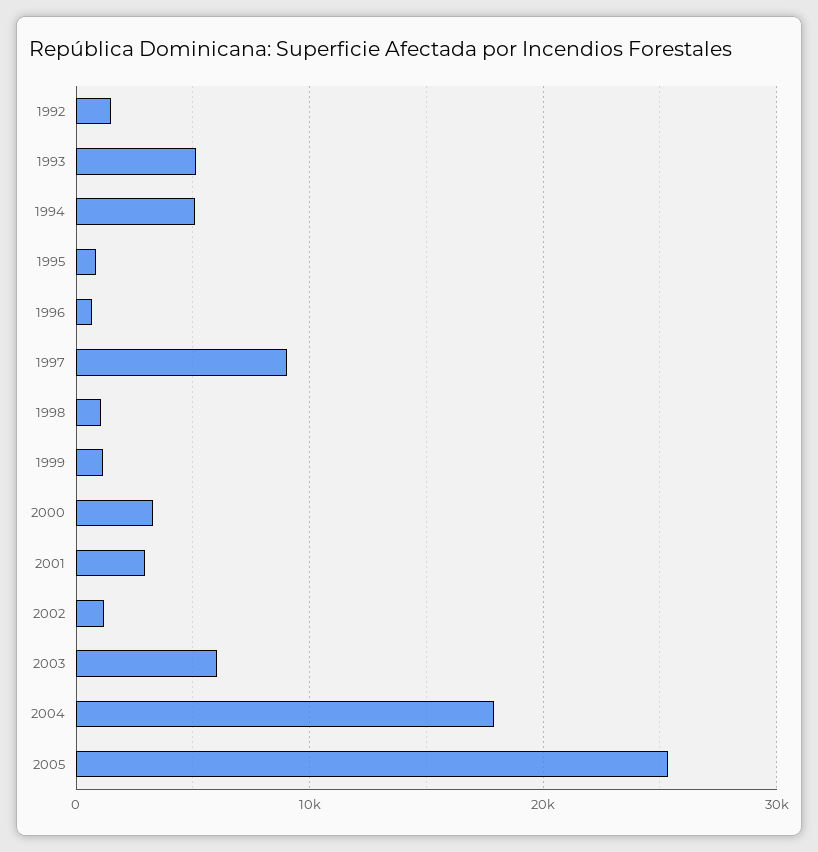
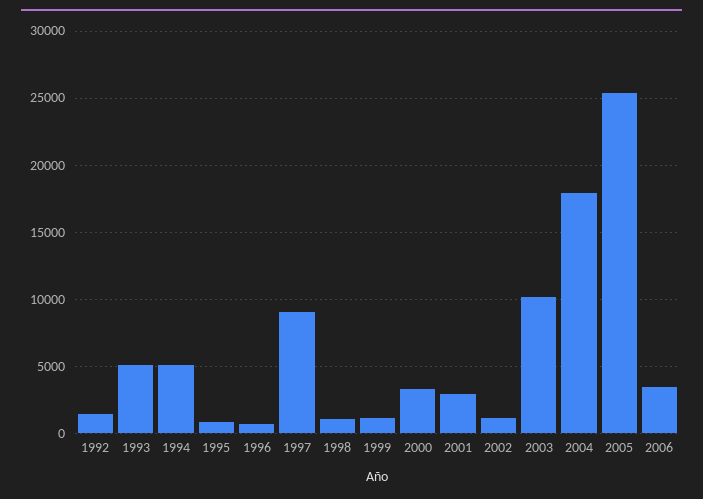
2003: 6000 -> 10000
2006: none -> 3500

